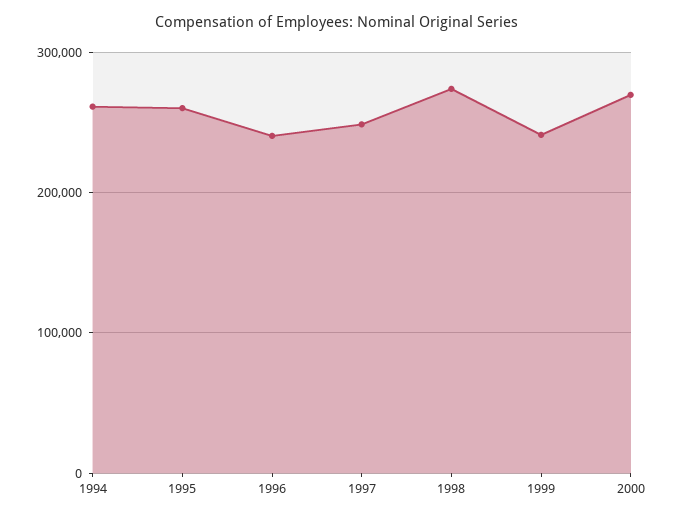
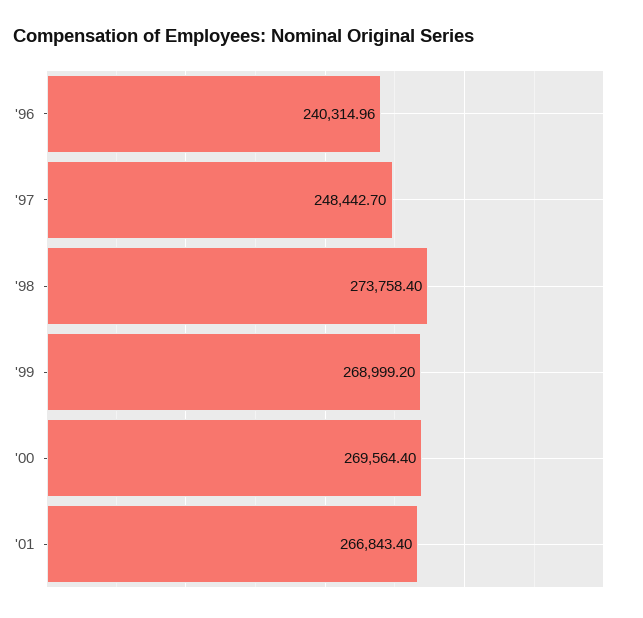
1994: 260000 -> none
1995: 260000 -> none
1999: 240000 -> 268999.2
'01: none -> 266843.4

